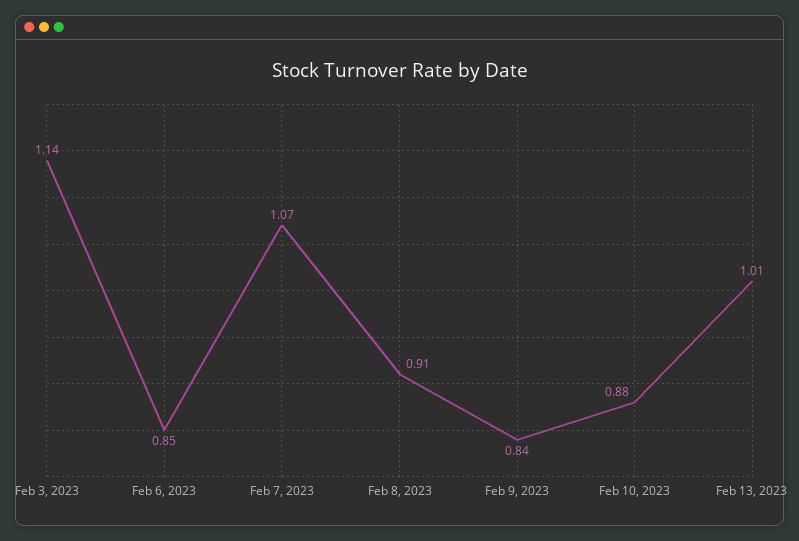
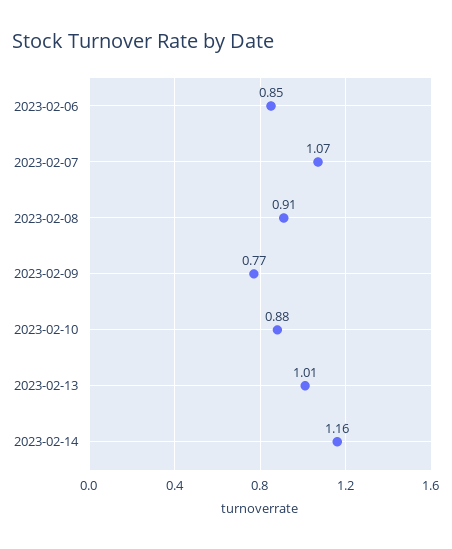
Feb 3, 2023: 1.14 -> none
Feb 9, 2023: 0.84 -> 0.77
2023-02-14: none -> 1.16

